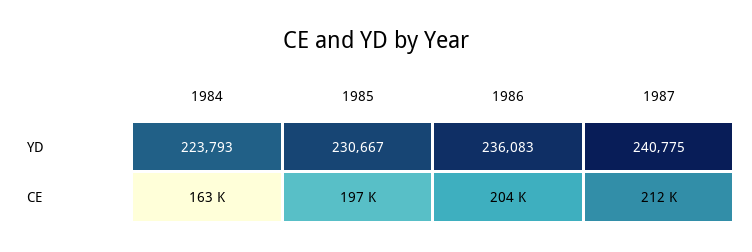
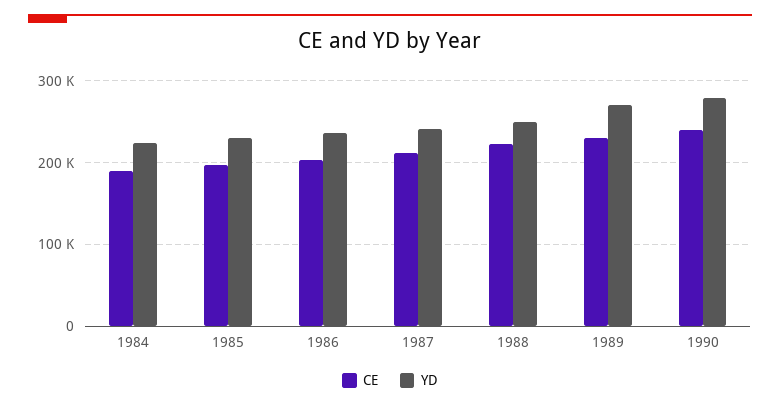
CE, 1984: 163000 -> 190000
CE, 1988: none -> 220000
YD, 1988: none -> 250000
CE, 1989: none -> 230000
YD, 1989: none -> 270000
CE, 1990: none -> 240000
YD, 1990: none -> 280000

